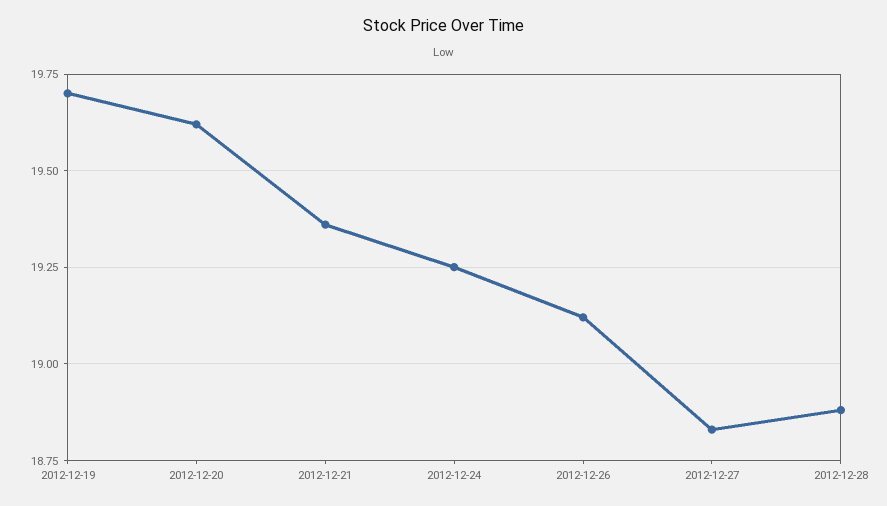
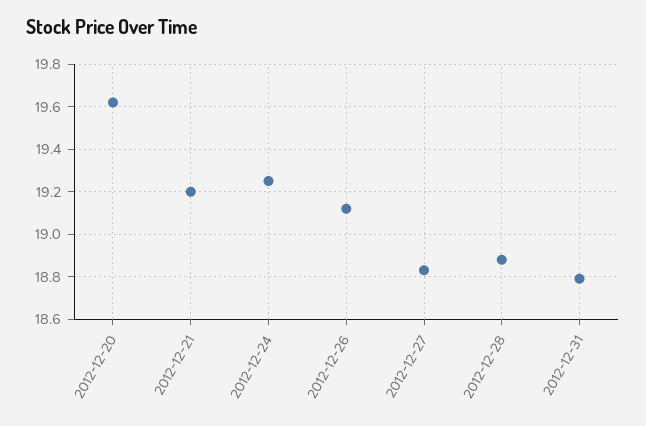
2012-12-19: 19.7 -> none
2012-12-21: 19.35 -> 19.2
2012-12-31: none -> 18.8

